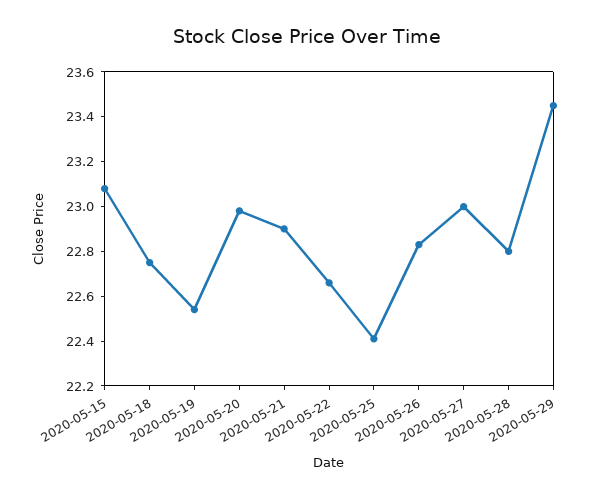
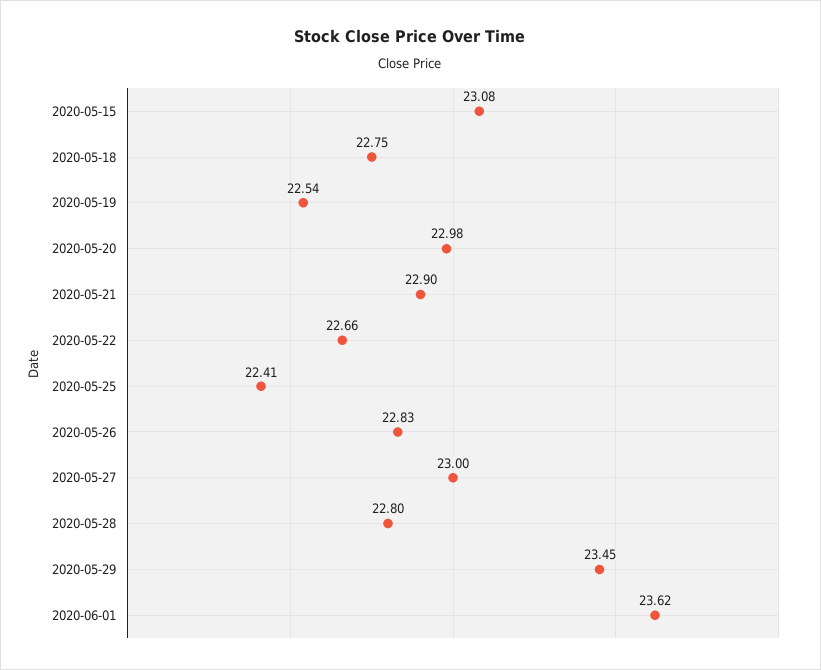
2020-06-01: none -> 23.62

